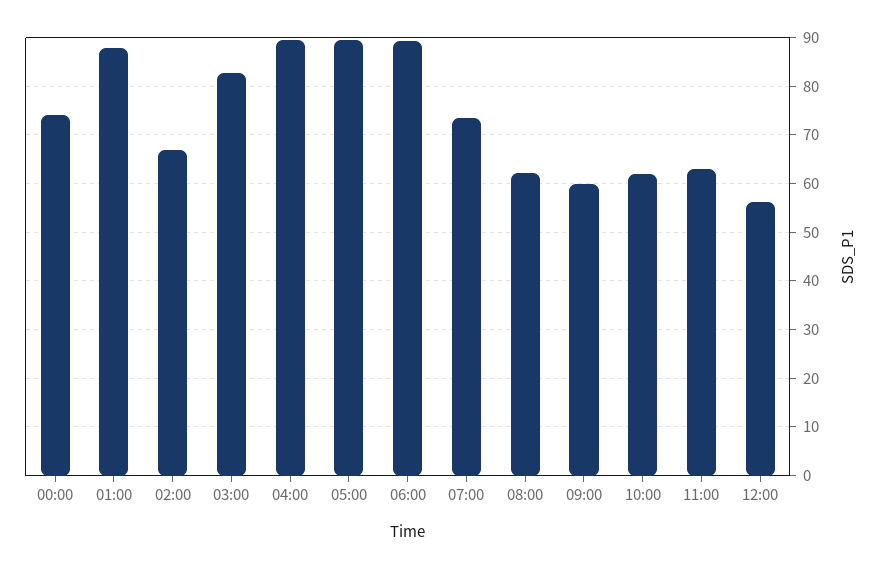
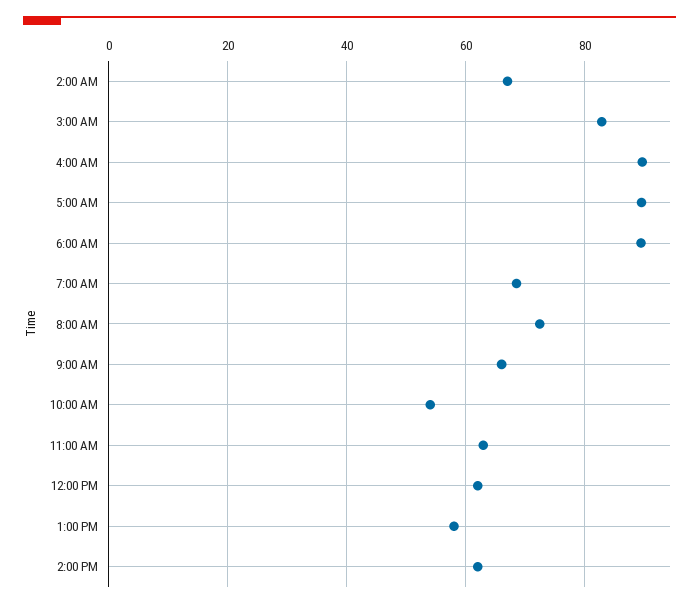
00:00: 74 -> none
01:00: 88 -> none
07:00: 74 -> 68
08:00: 62 -> 72
09:00: 60 -> 66
10:00: 62 -> 54
12:00: 56 -> 62
1:00 PM: none -> 58
2:00 PM: none -> 62

